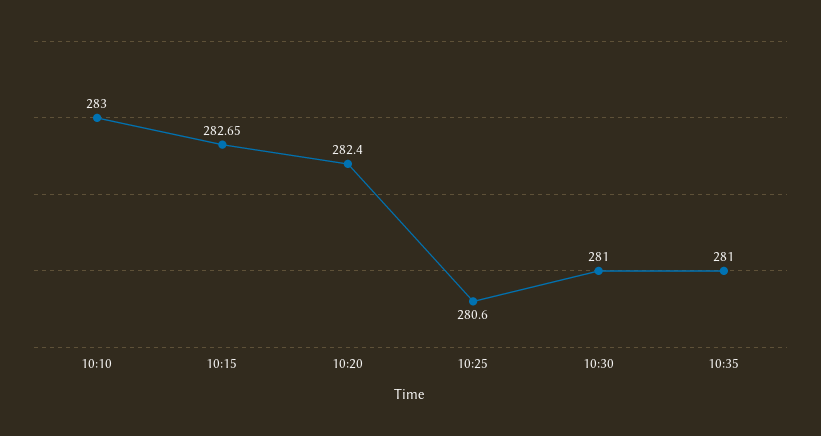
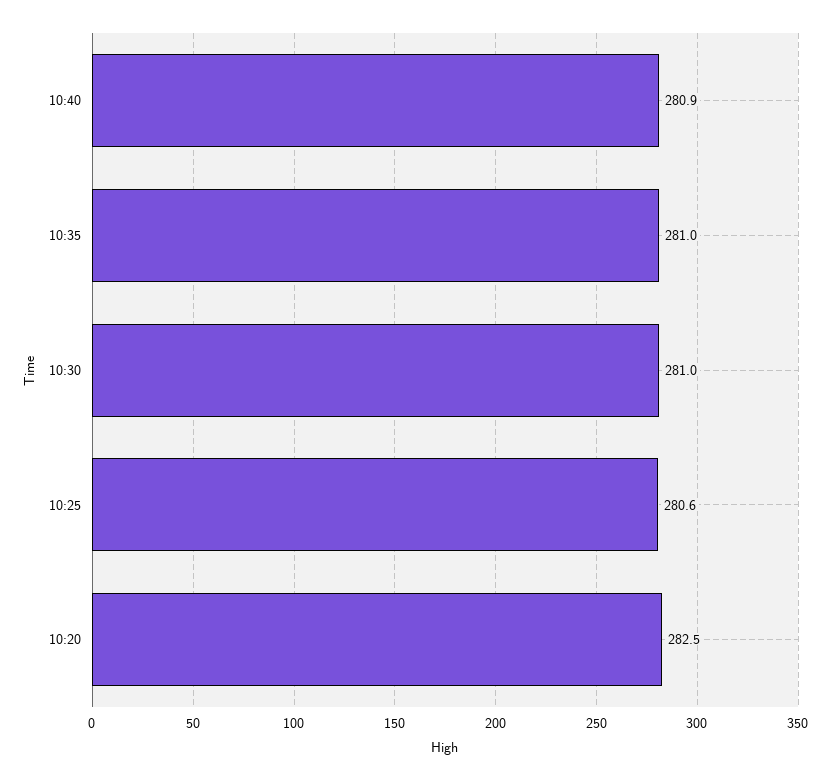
10:10: 283 -> none
10:15: 282.65 -> none
10:20: 282.4 -> 282.5
10:40: none -> 280.9

